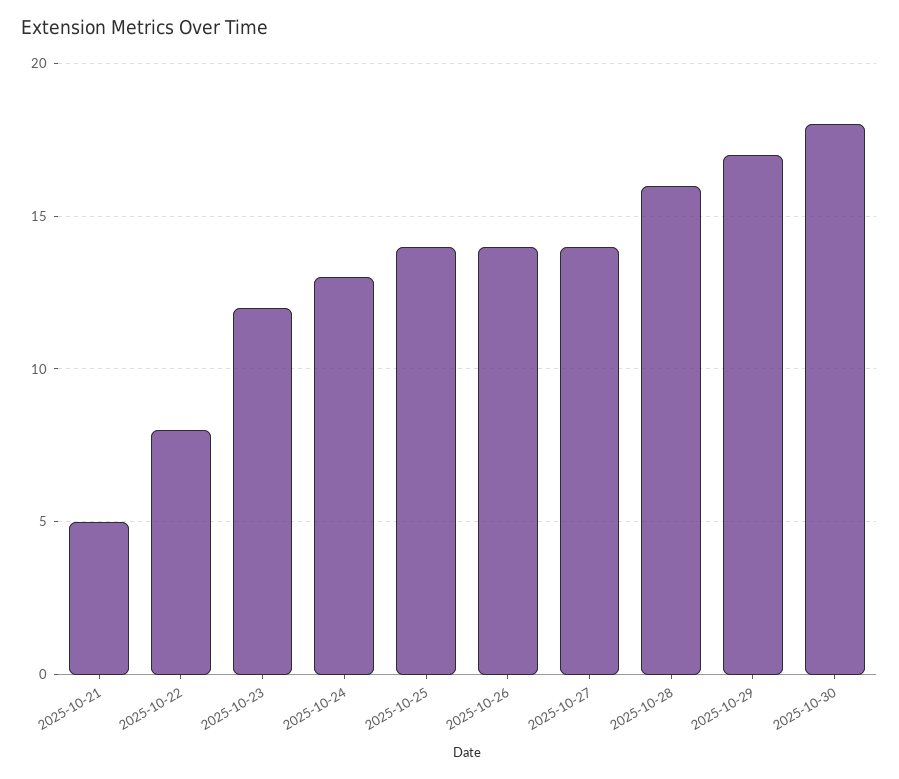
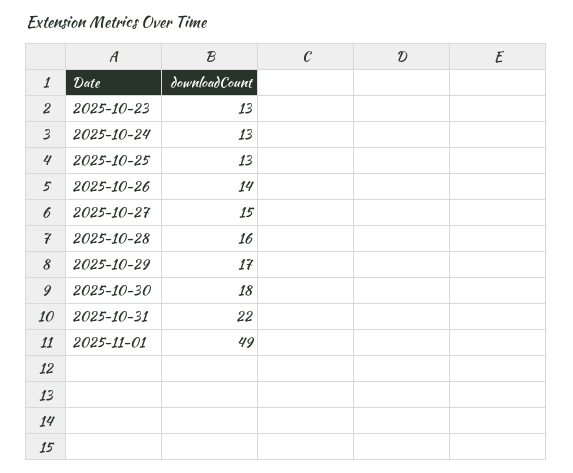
2025-10-21: 5 -> none
2025-10-22: 8 -> none
2025-10-23: 12 -> 13
2025-10-25: 14 -> 13
2025-10-27: 14 -> 15
2025-10-31: none -> 22
2025-11-01: none -> 49

